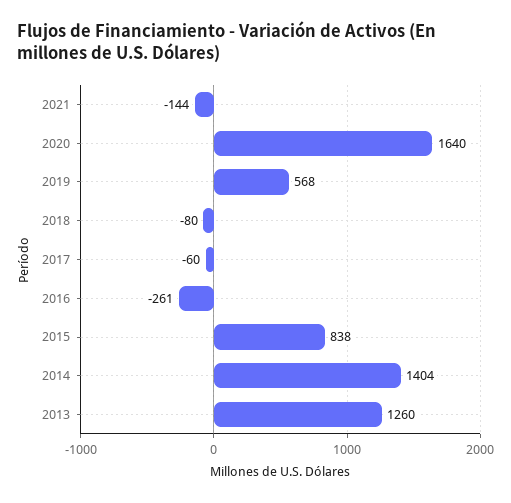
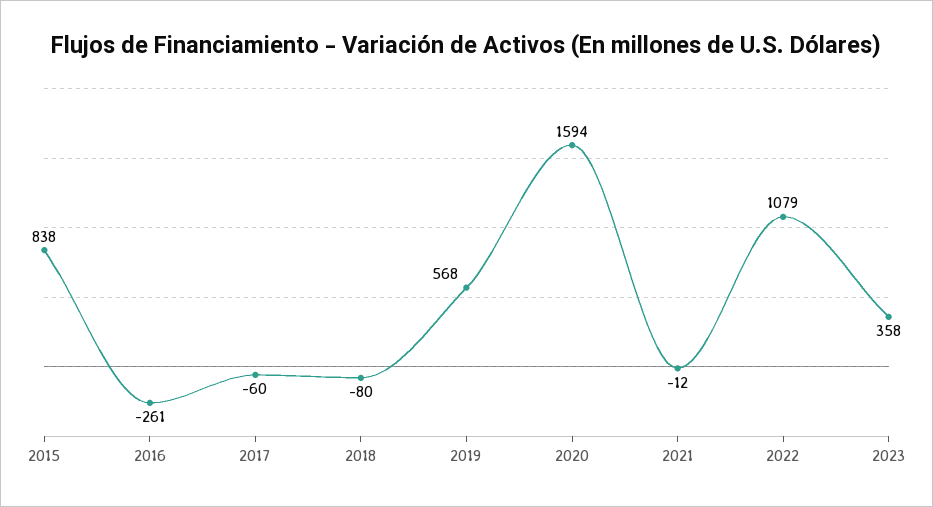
2021: -144 -> -12
2020: 1640 -> 1594
2014: 1404 -> none
2013: 1260 -> none
2022: none -> 1079
2023: none -> 358

